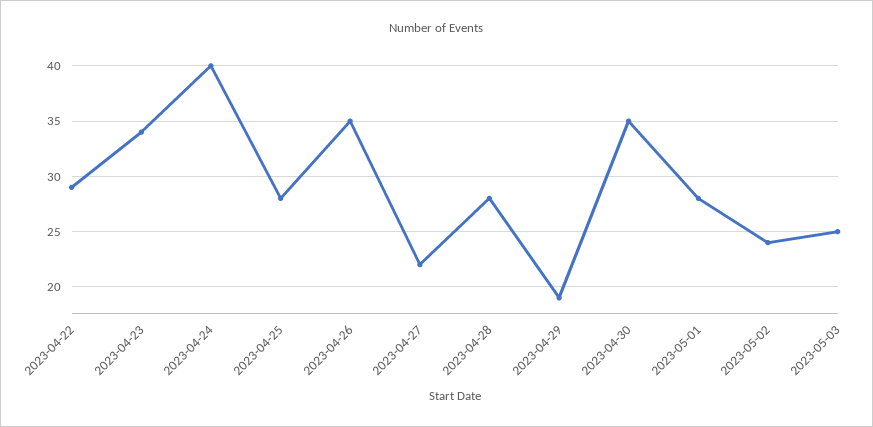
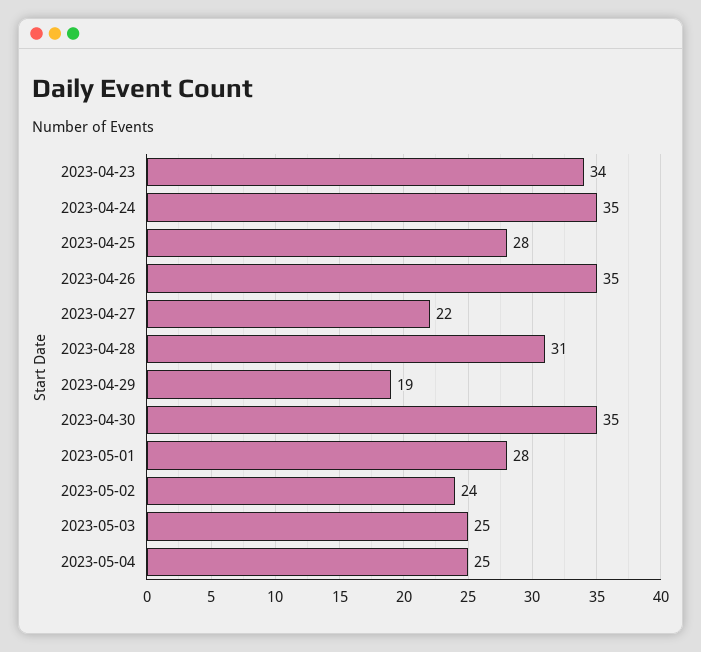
2023-04-22: 29 -> none
2023-04-24: 40 -> 35
2023-04-28: 28 -> 31
2023-05-04: none -> 25

